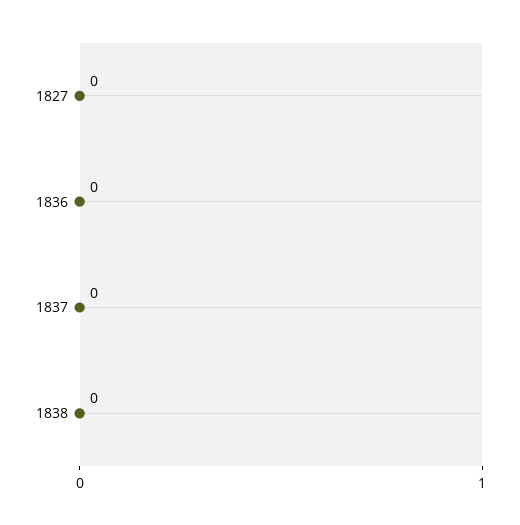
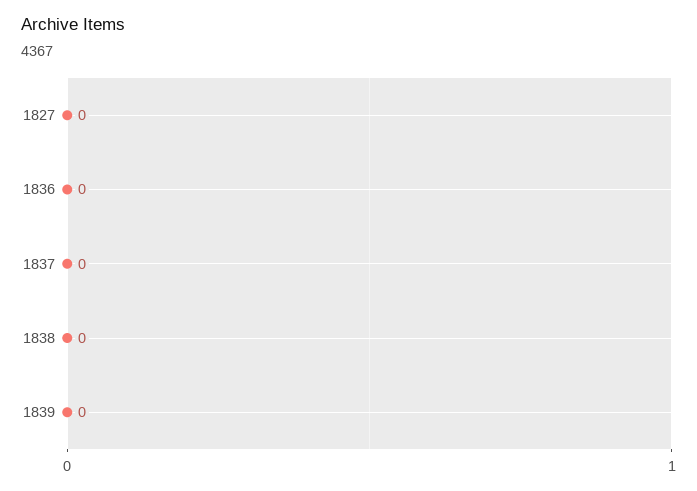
1839: none -> 0

